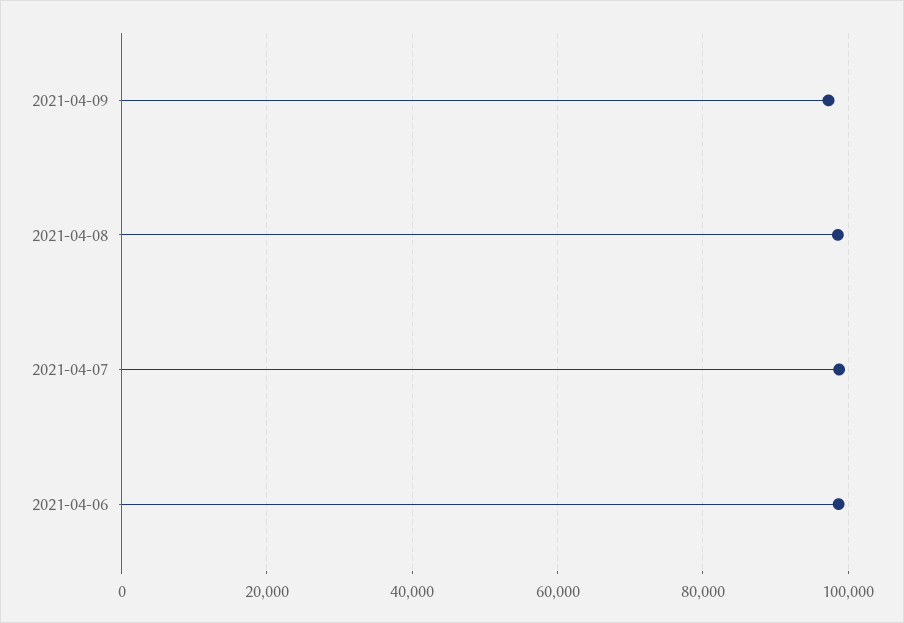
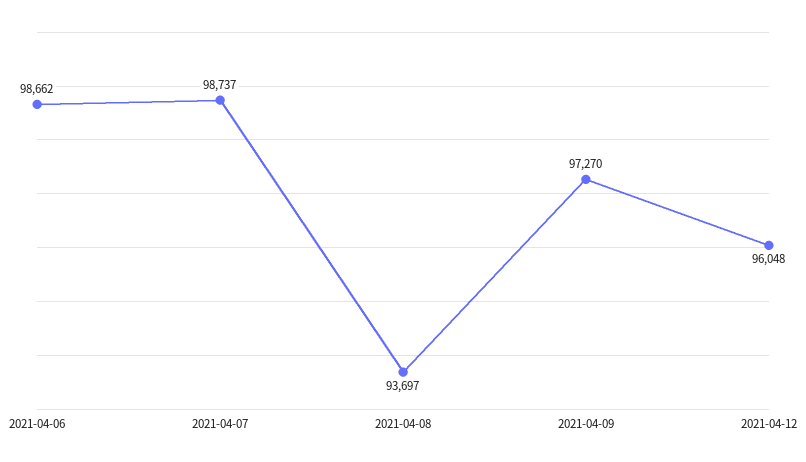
2021-04-08: 98000 -> 93697
2021-04-12: none -> 96048

